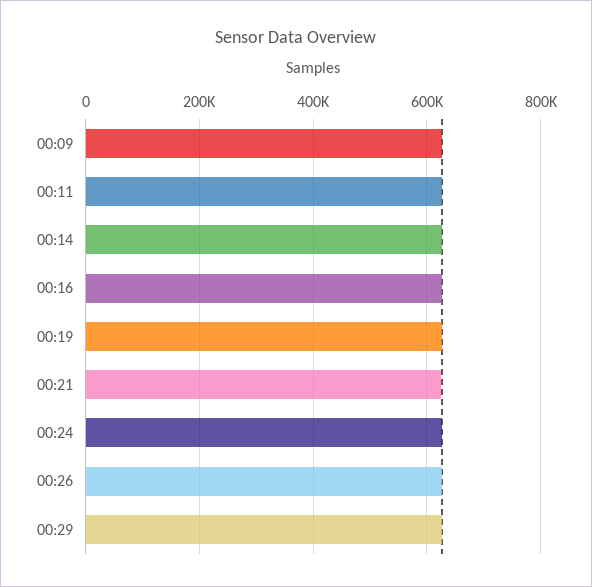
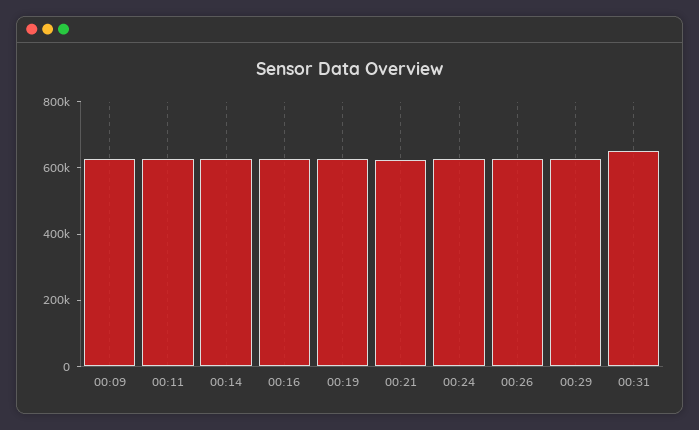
00:31: none -> 650000

